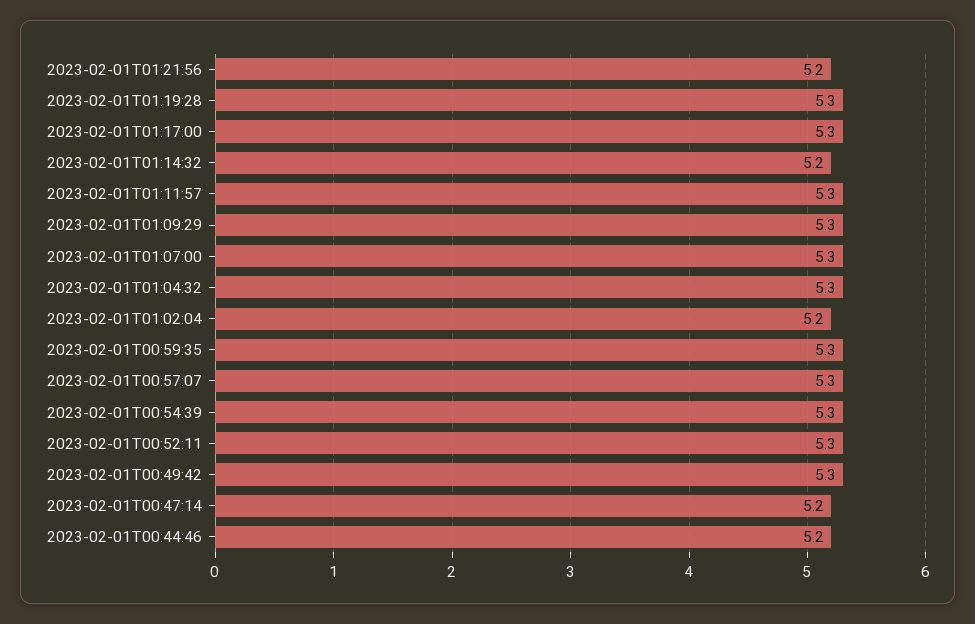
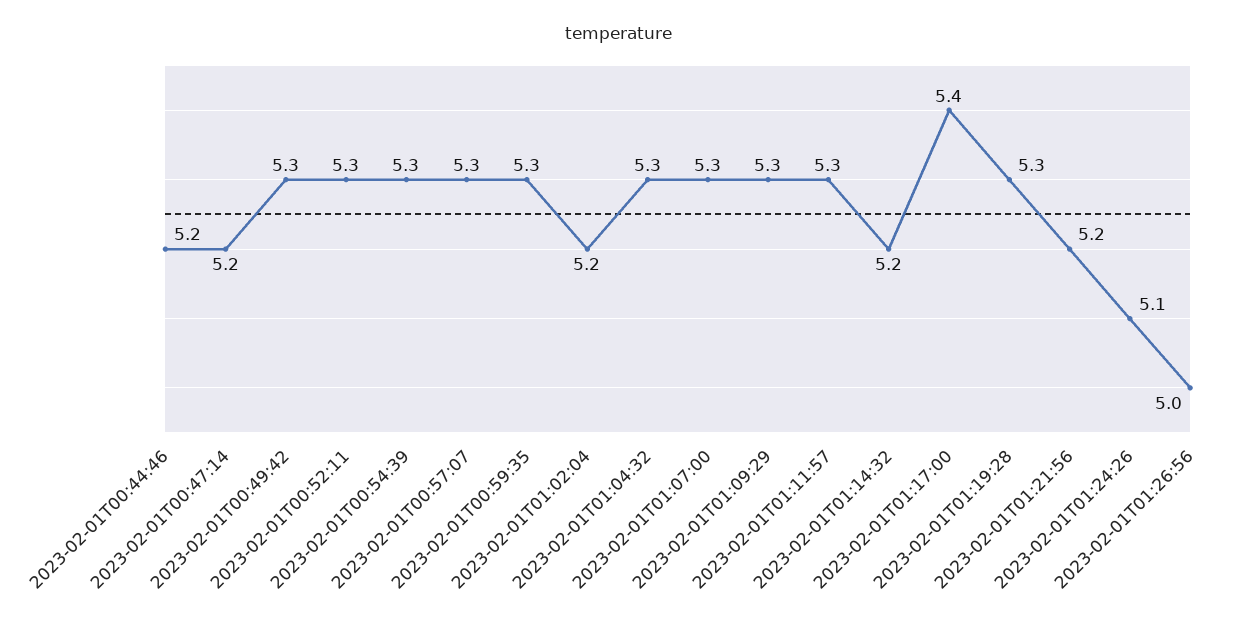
2023-02-01T01:17:00: 5.3 -> 5.4
2023-02-01T01:24:26: none -> 5.1
2023-02-01T01:26:56: none -> 5

